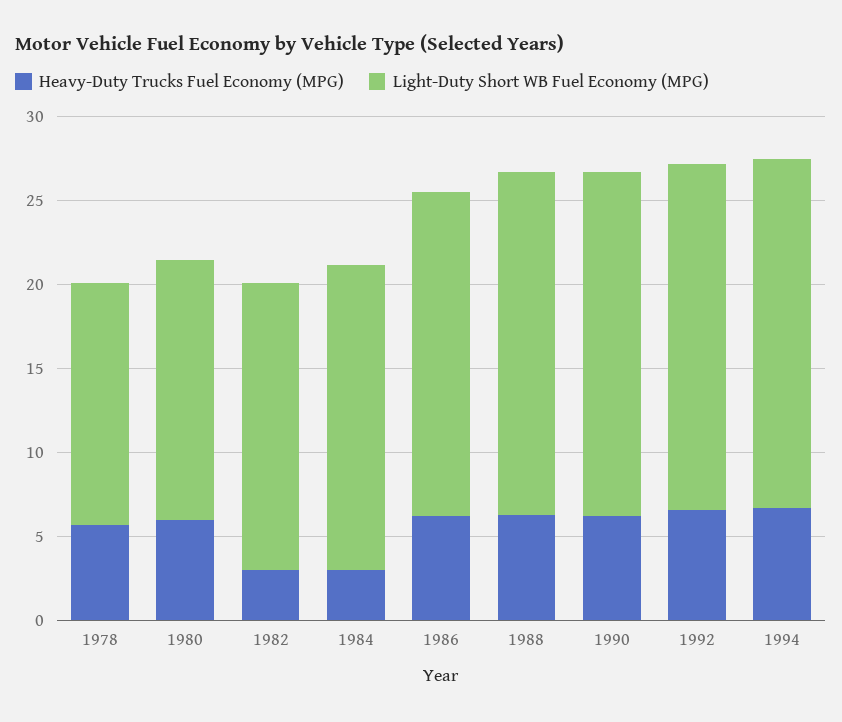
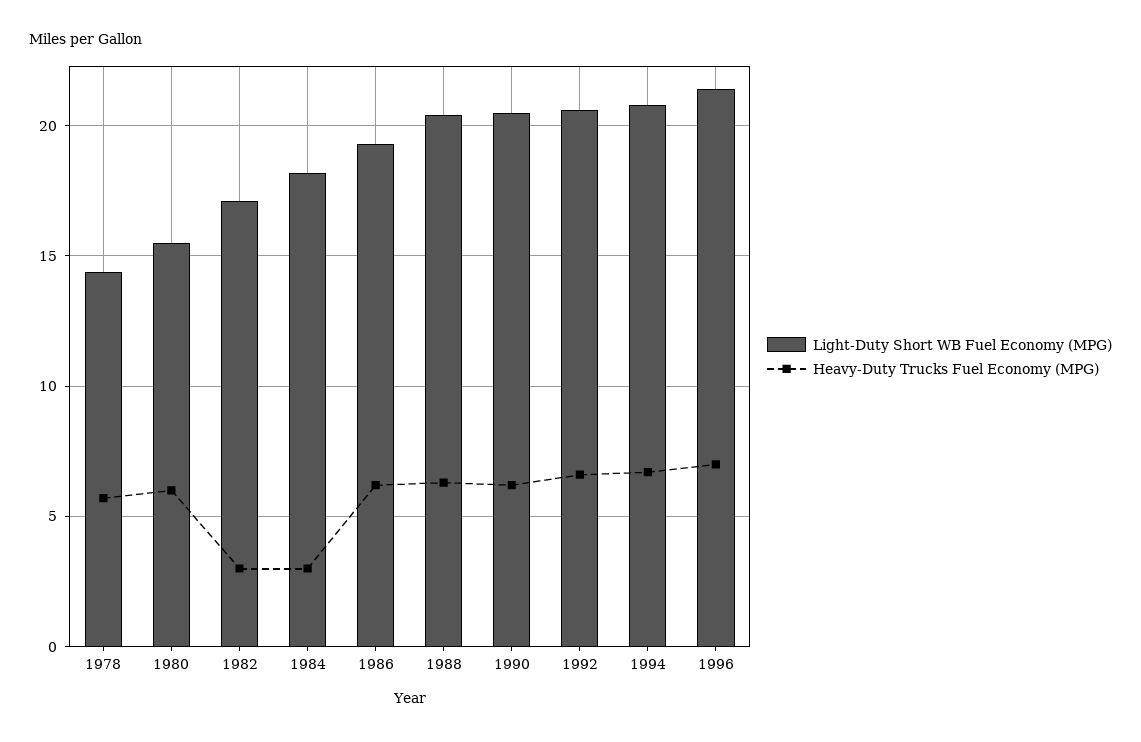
Light-Duty Short WB Fuel Economy (MPG), 1996: none -> 21.5
Heavy-Duty Trucks Fuel Economy (MPG), 1996: none -> 7

